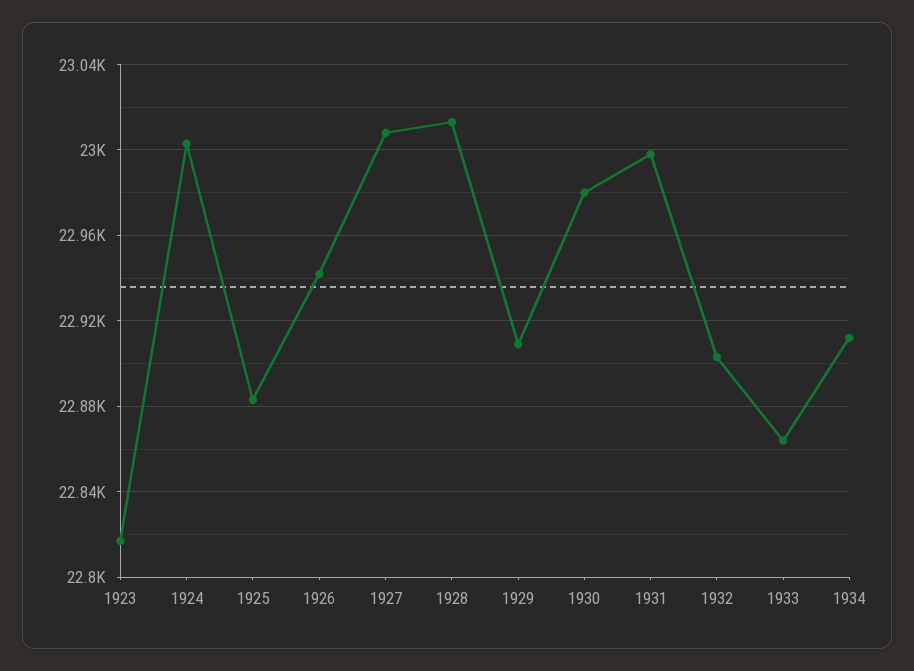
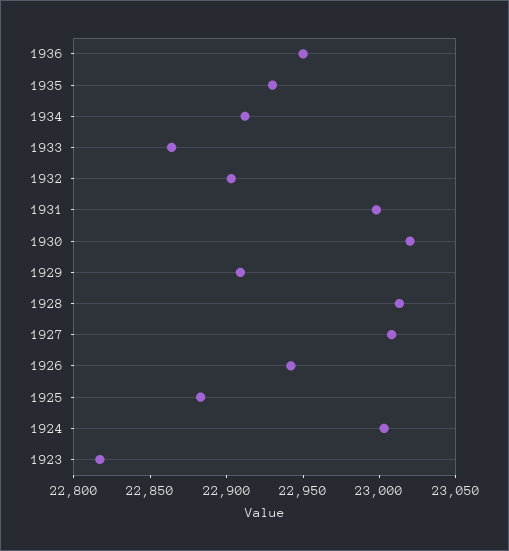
1930: 22980 -> 23020
1936: none -> 22950
1935: none -> 22930

